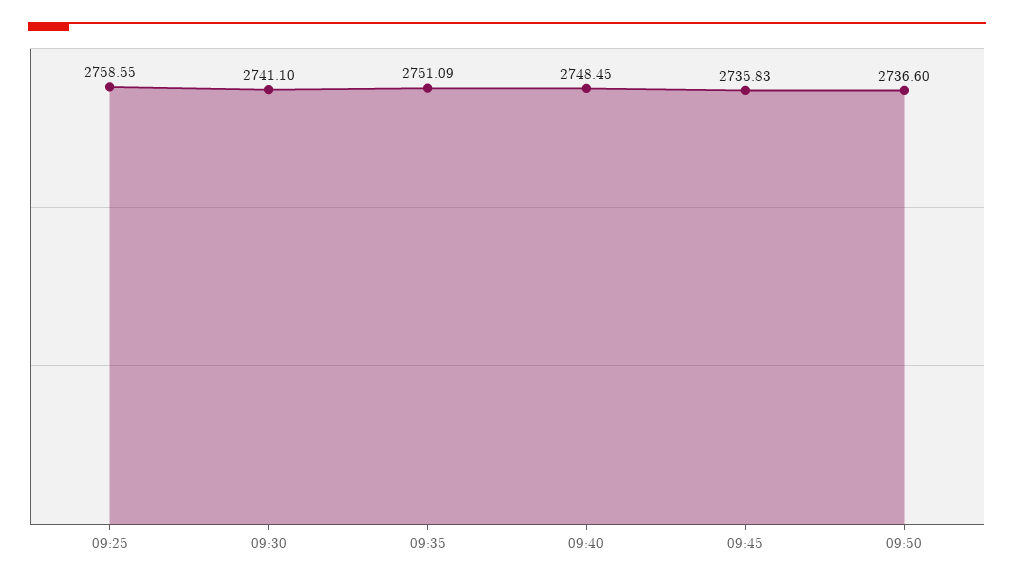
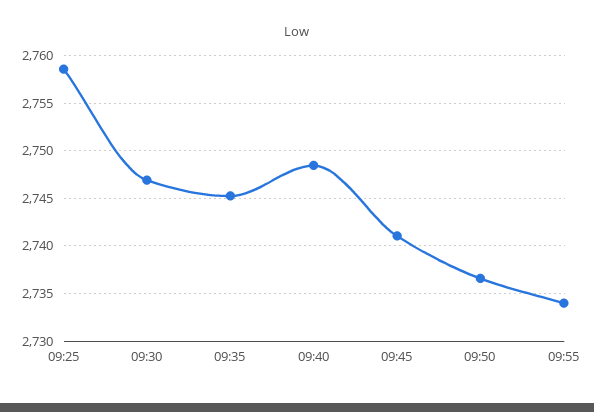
09:30: 2741.1 -> 2747
09:35: 2751.09 -> 2745
09:45: 2735.83 -> 2741
09:55: none -> 2734

